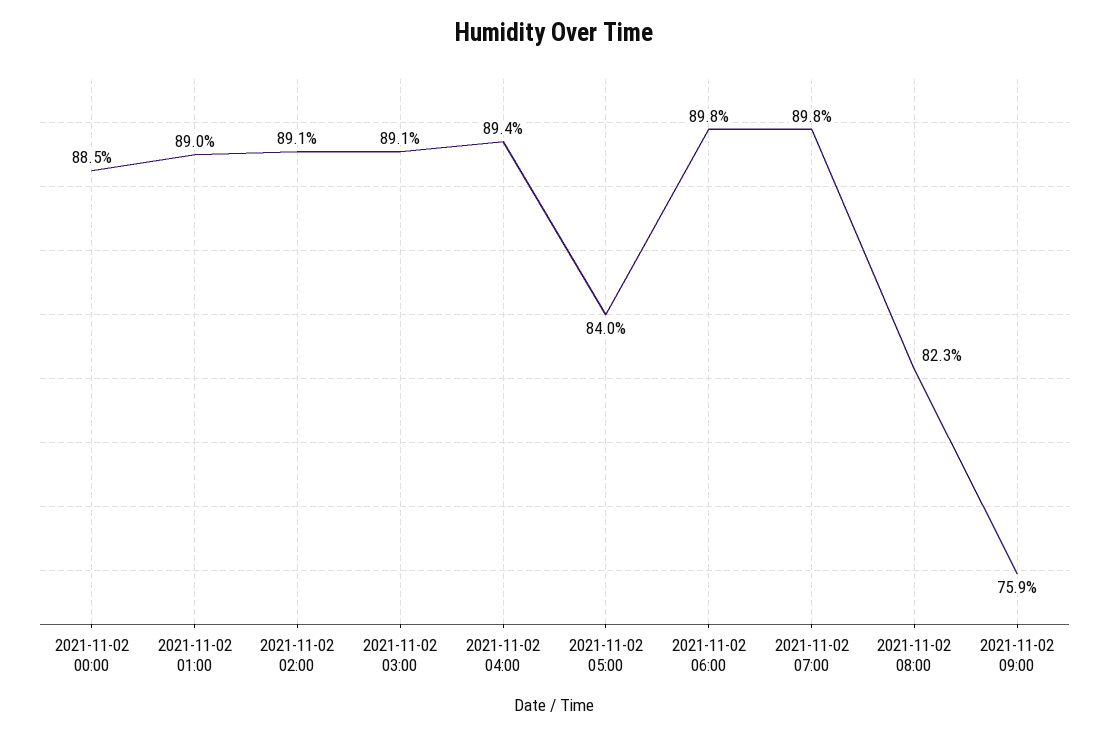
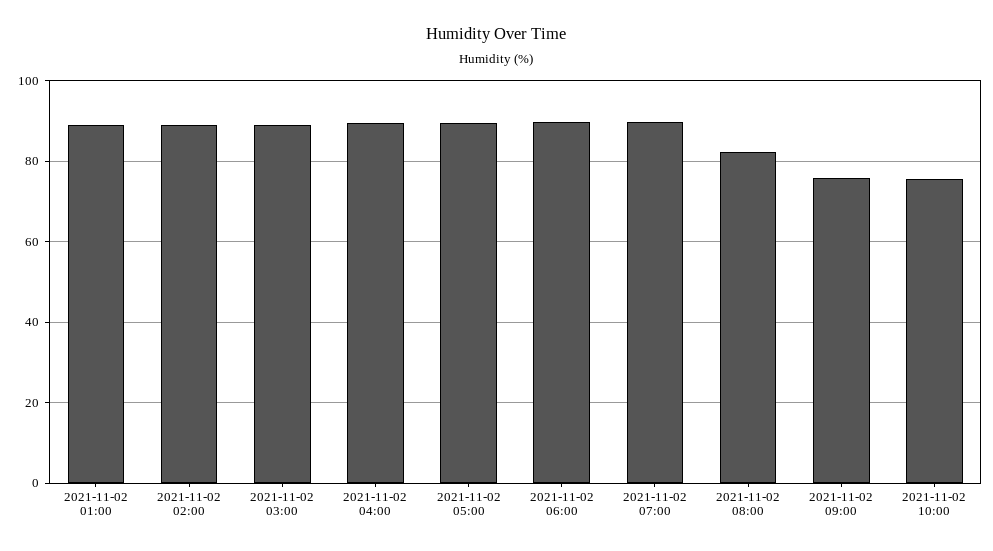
2021-11-02 00:00: 88.5 -> none
2021-11-02 05:00: 84 -> 90
2021-11-02 10:00: none -> 76

